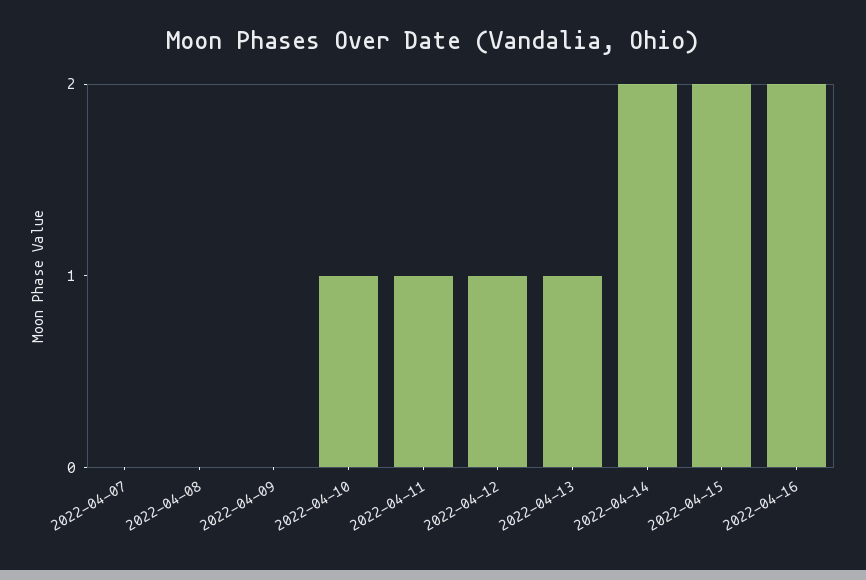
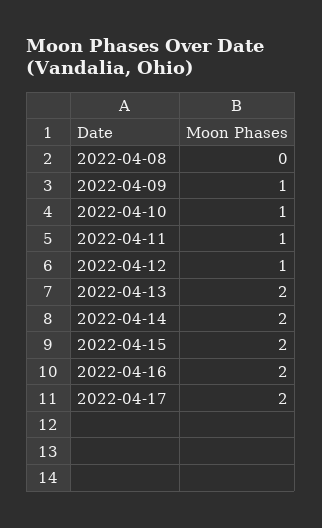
2022-04-07: 0 -> none
2022-04-09: 0 -> 1
2022-04-13: 1 -> 2
2022-04-17: none -> 2

